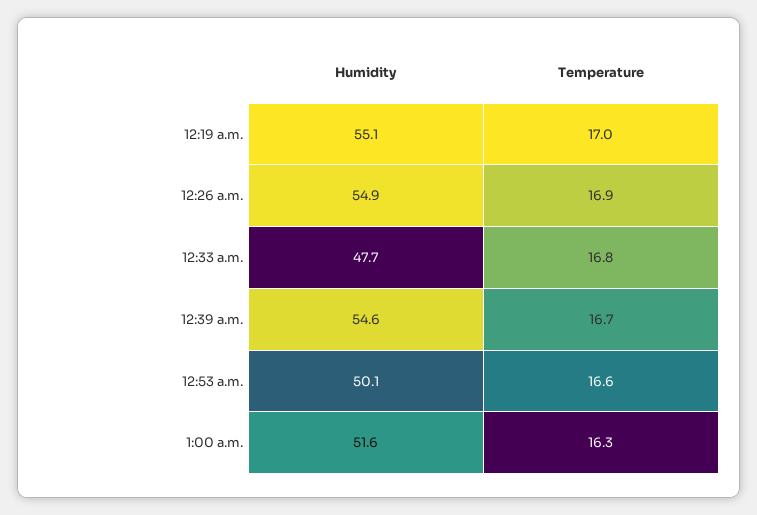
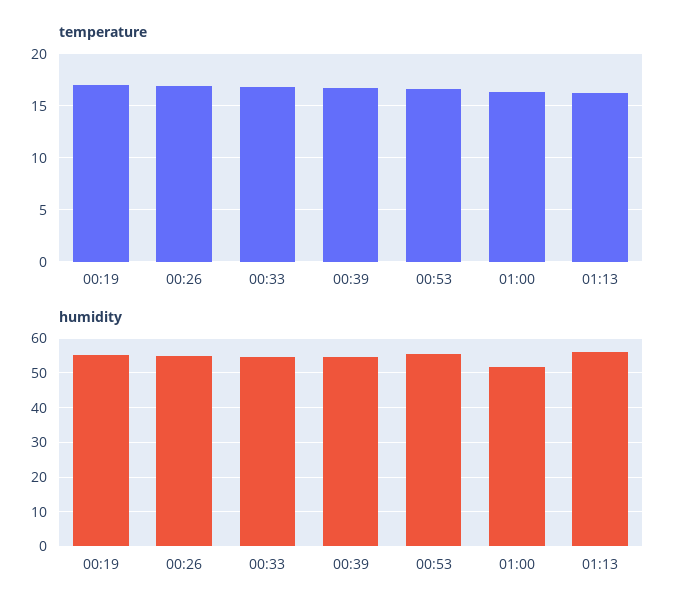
Humidity, 12:33 a.m.: 47.7 -> 54
Humidity, 12:53 a.m.: 50.1 -> 56
Temperature, 01:13: none -> 16
Humidity, 01:13: none -> 56

